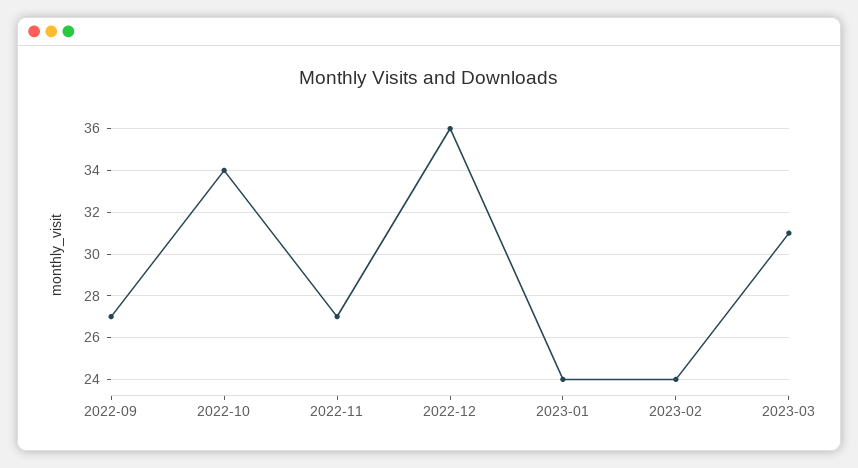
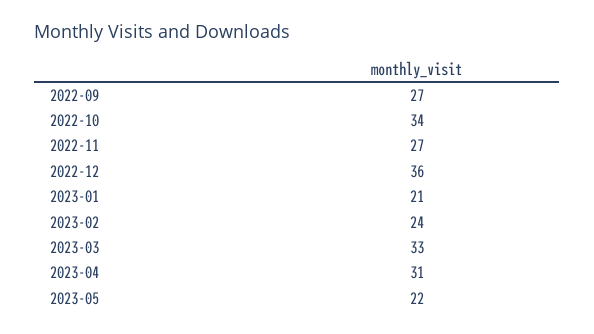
2023-01: 24 -> 21
2023-03: 31 -> 33
2023-04: none -> 31
2023-05: none -> 22

